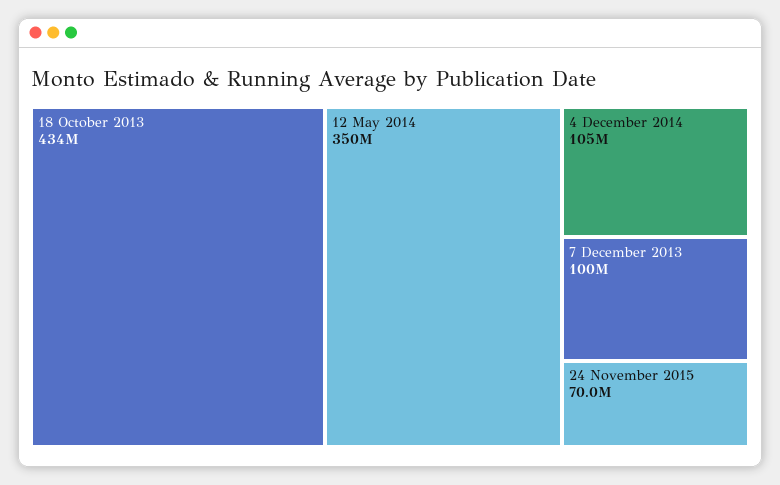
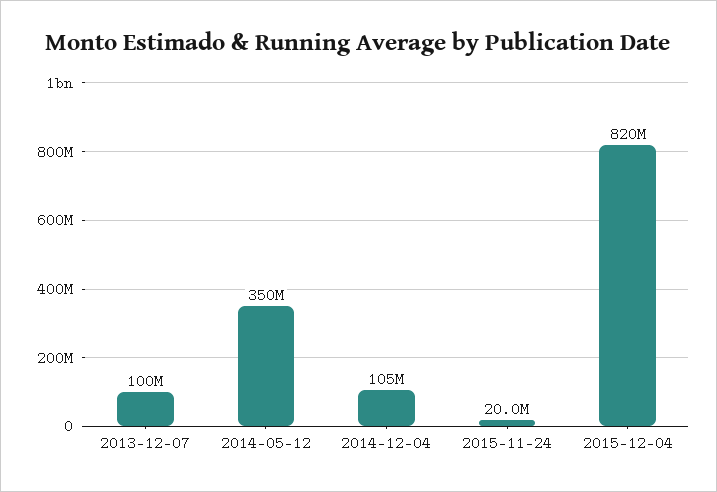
18 October 2013: 434000000 -> none
24 November 2015: 70000000 -> 20000000
2015-12-04: none -> 820000000

